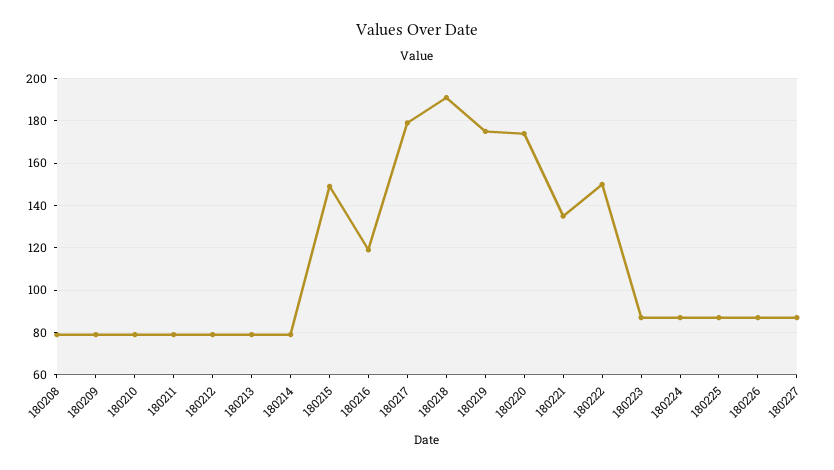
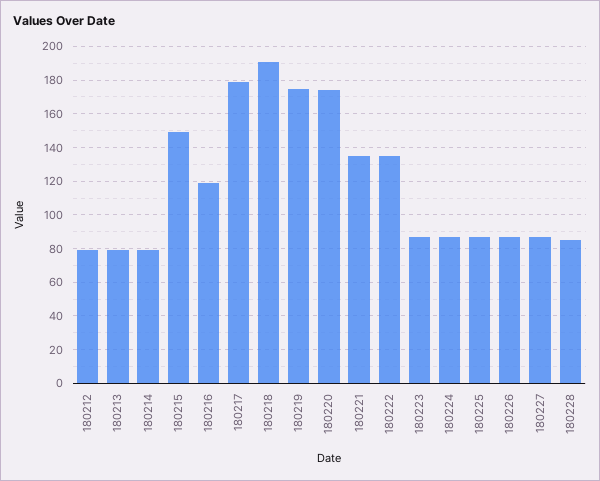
180208: 80 -> none
180209: 80 -> none
180210: 80 -> none
180211: 80 -> none
180222: 150 -> 135
180228: none -> 85

